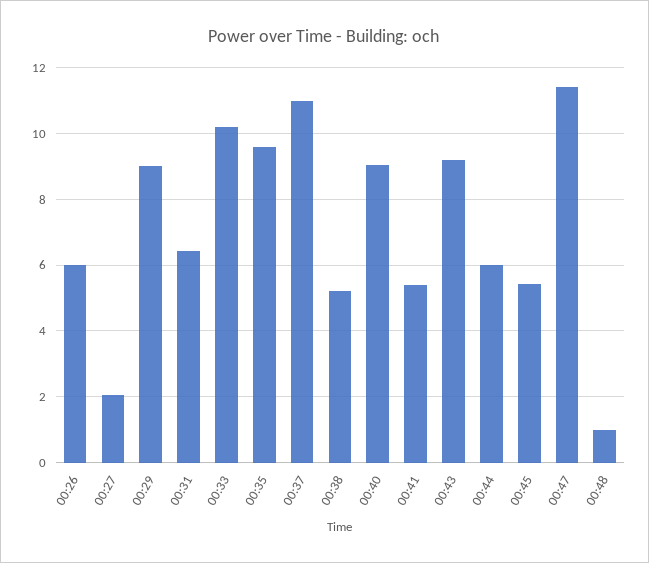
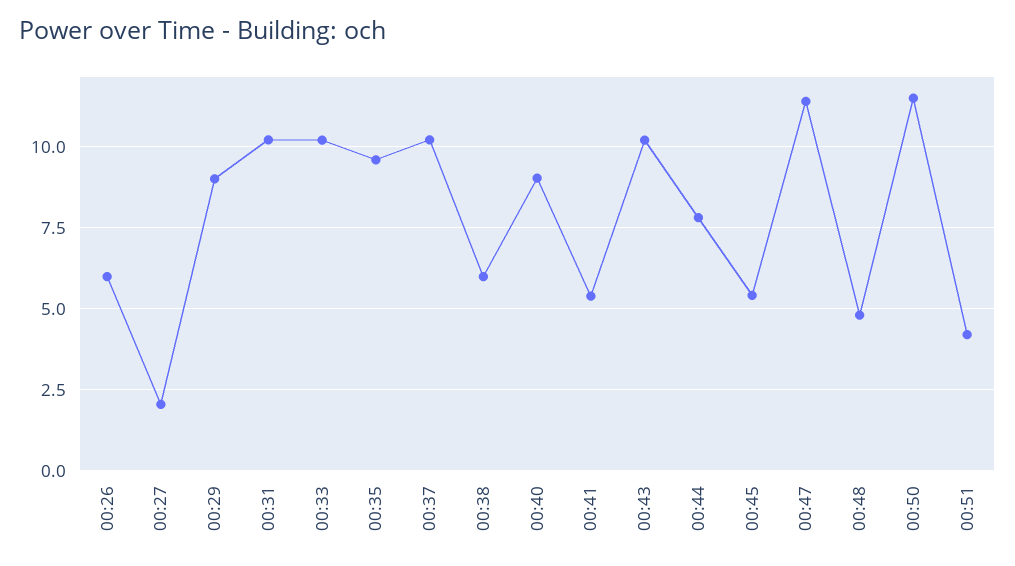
00:31: 6.4 -> 10.25
00:37: 11 -> 10.25
00:38: 5.2 -> 6
00:43: 9.2 -> 10.25
00:44: 6 -> 7.75
00:48: 1 -> 4.75
00:50: none -> 11.5
00:51: none -> 4.25

